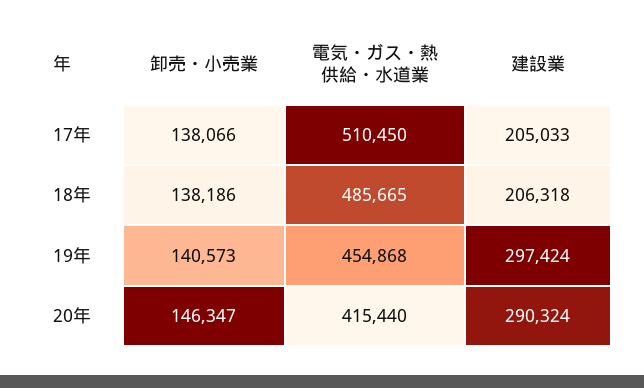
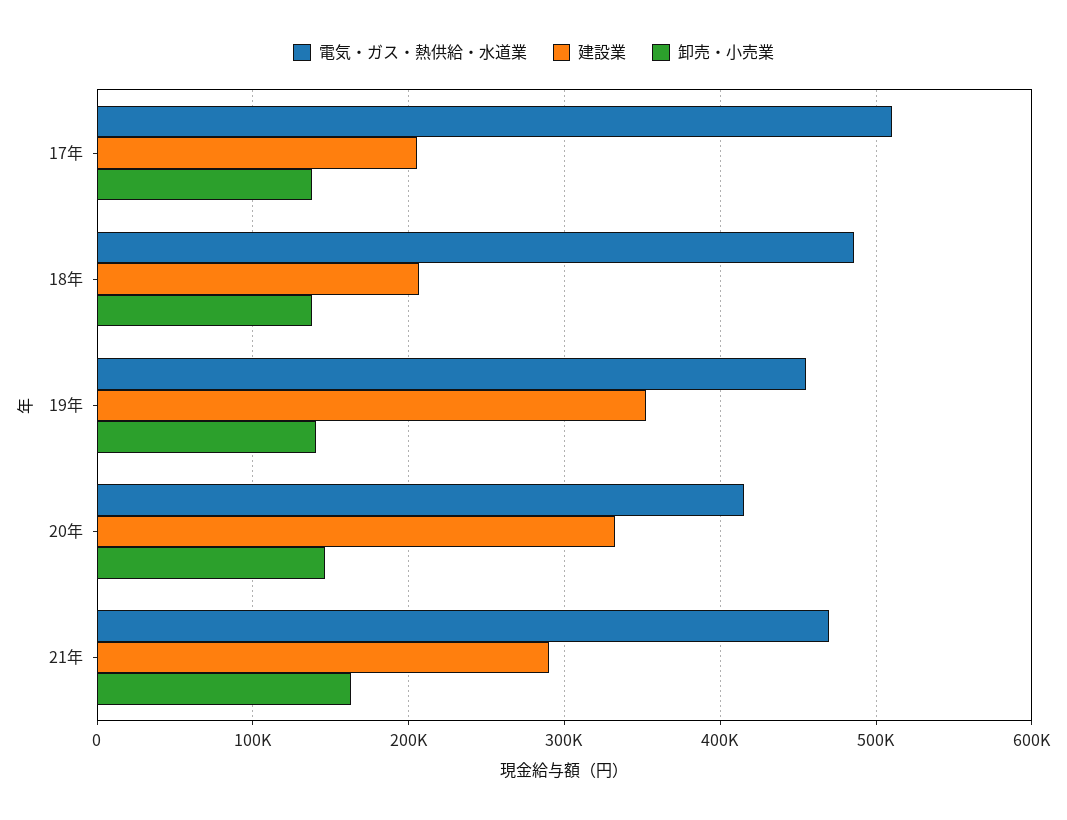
建設業, 19年: 297424 -> 350000
建設業, 20年: 290324 -> 330000
電気・ガス・熱供給・水道業, 21年: none -> 470000
建設業, 21年: none -> 290000
卸売・小売業, 21年: none -> 160000

